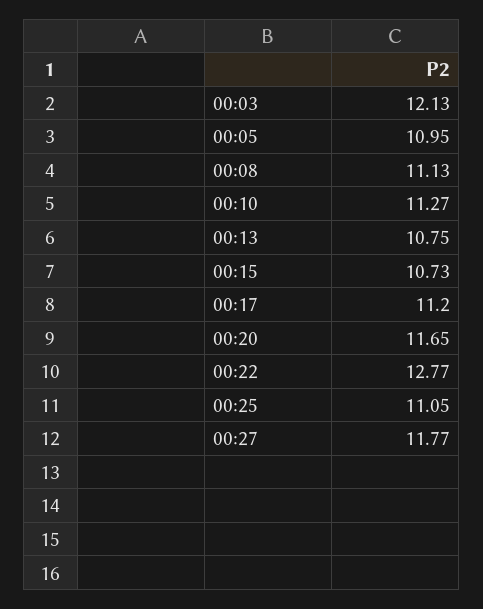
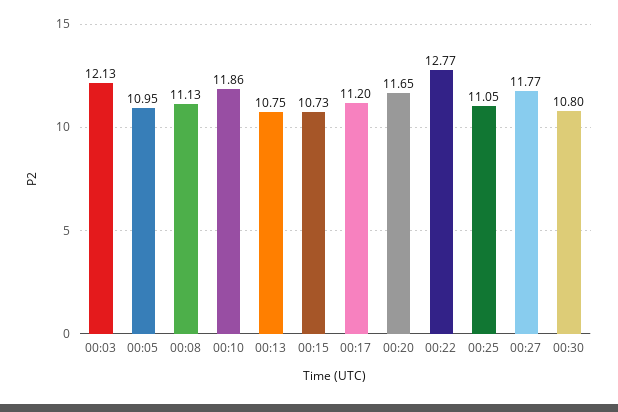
00:10: 11.27 -> 11.86
00:30: none -> 10.8

